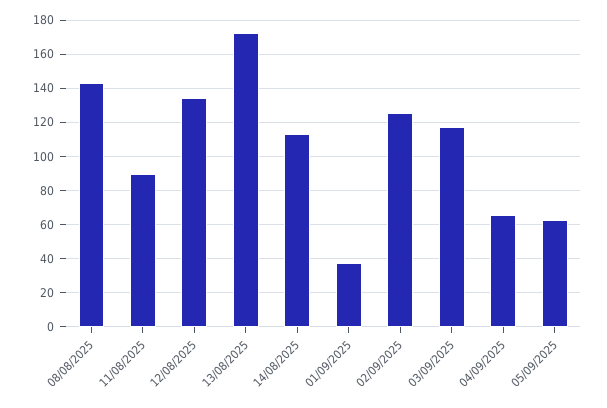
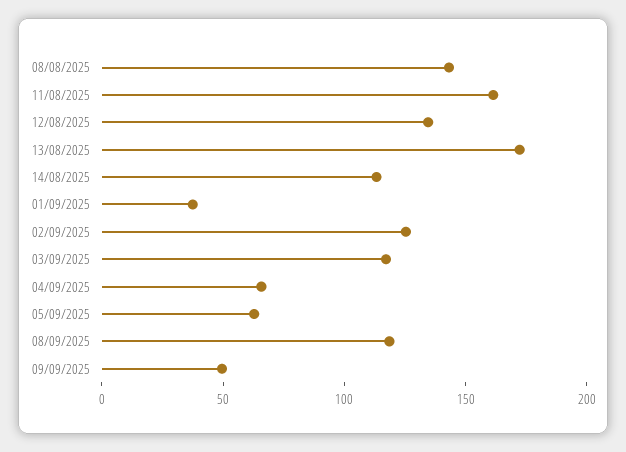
11/08/2025: 90 -> 160
08/09/2025: none -> 120
09/09/2025: none -> 50

